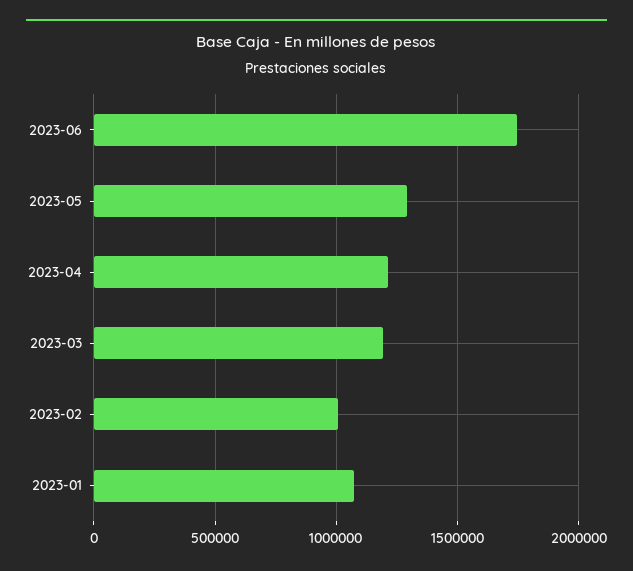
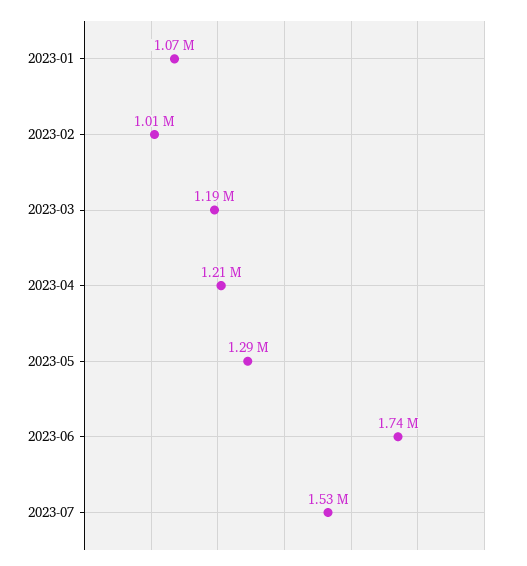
2023-07: none -> 1530000

